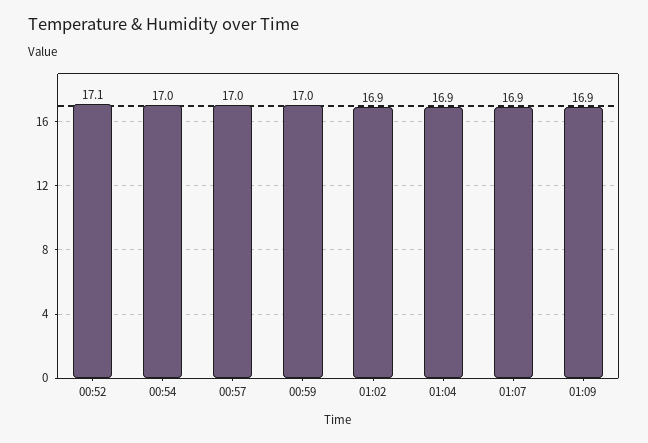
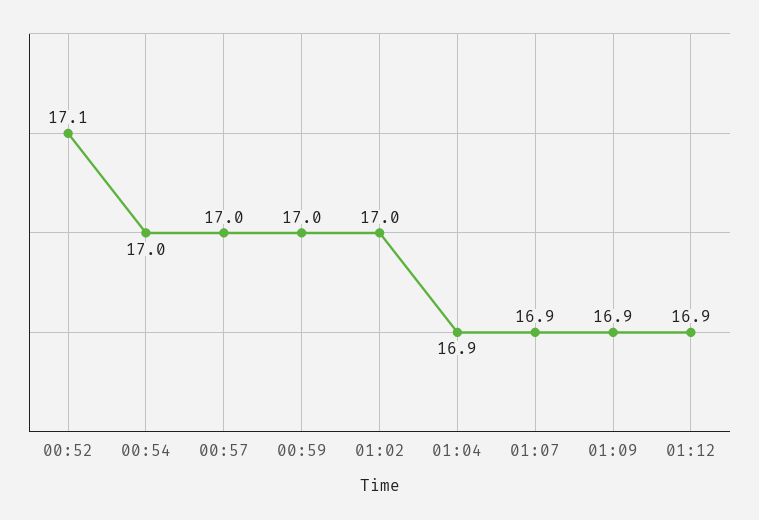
01:02: 16.9 -> 17
01:12: none -> 16.9

